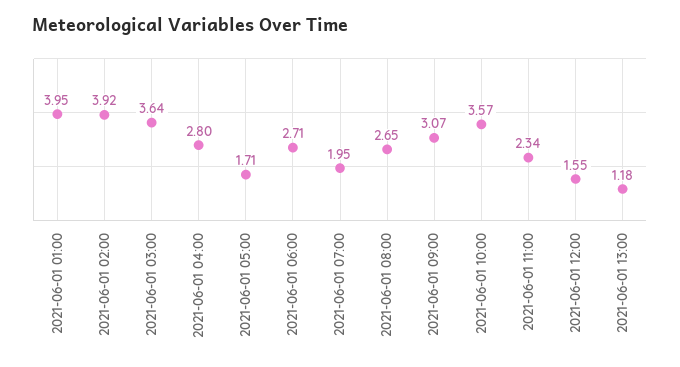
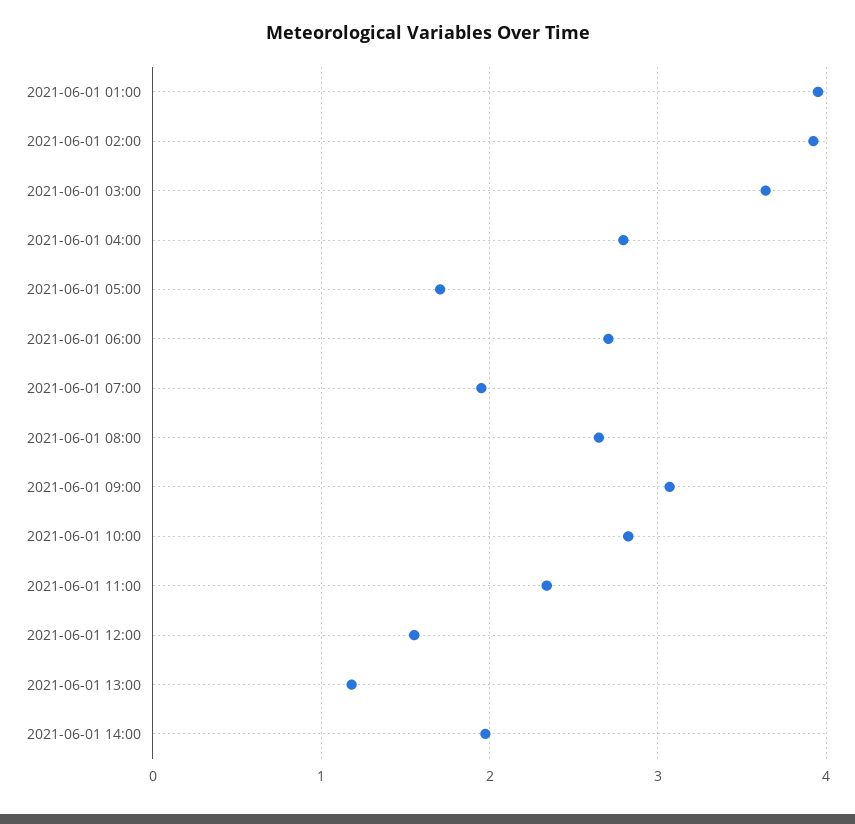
2021-06-01 10:00: 3.57 -> 2.8
2021-06-01 14:00: none -> 2

